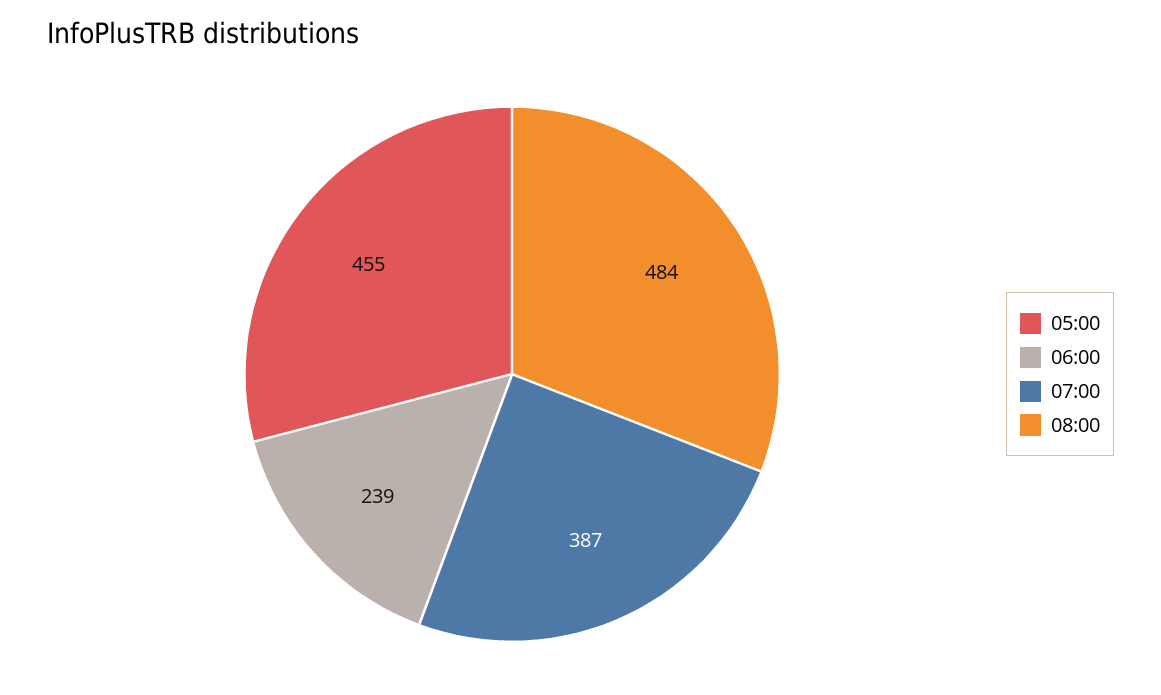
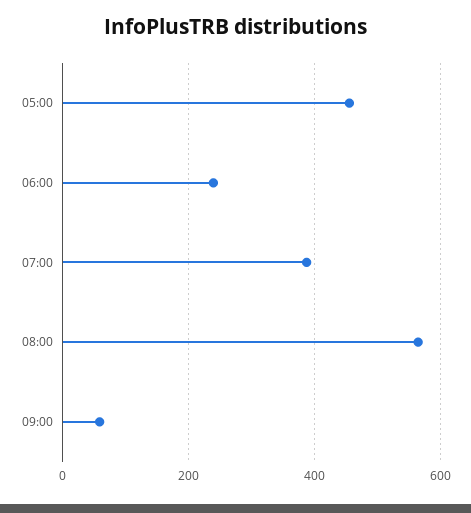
08:00: 484 -> 560
09:00: none -> 60

